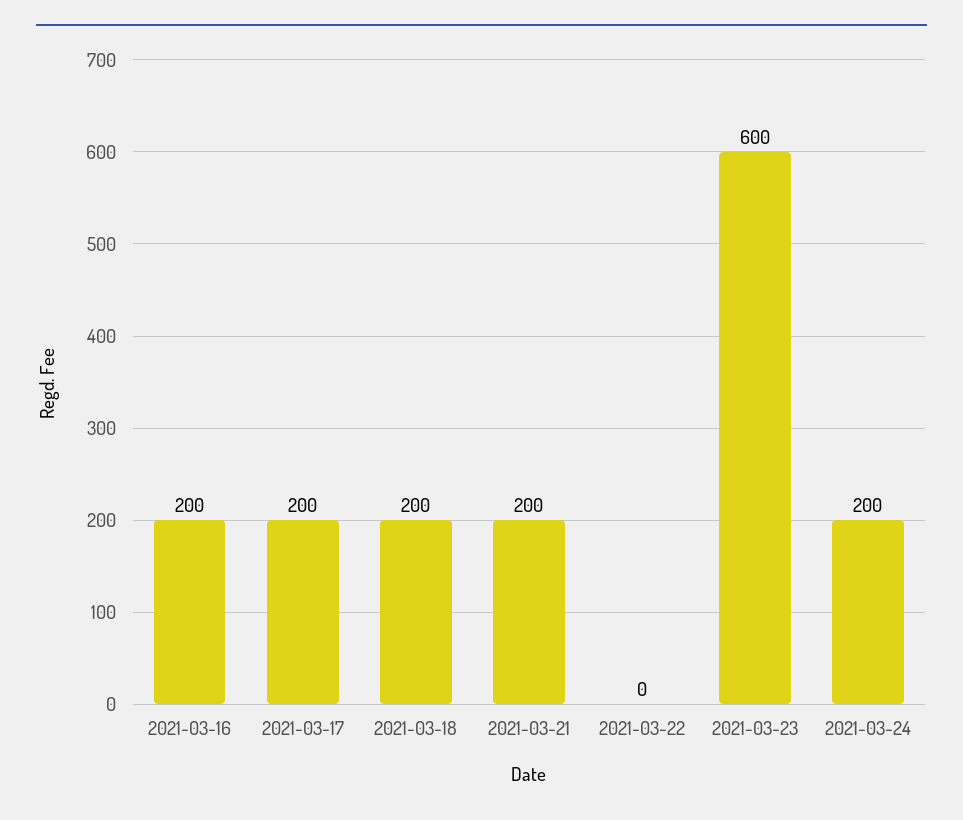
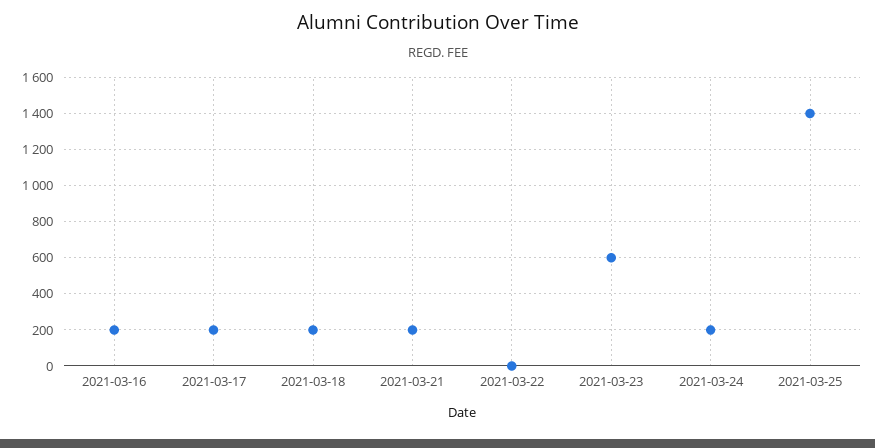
2021-03-25: none -> 1400

